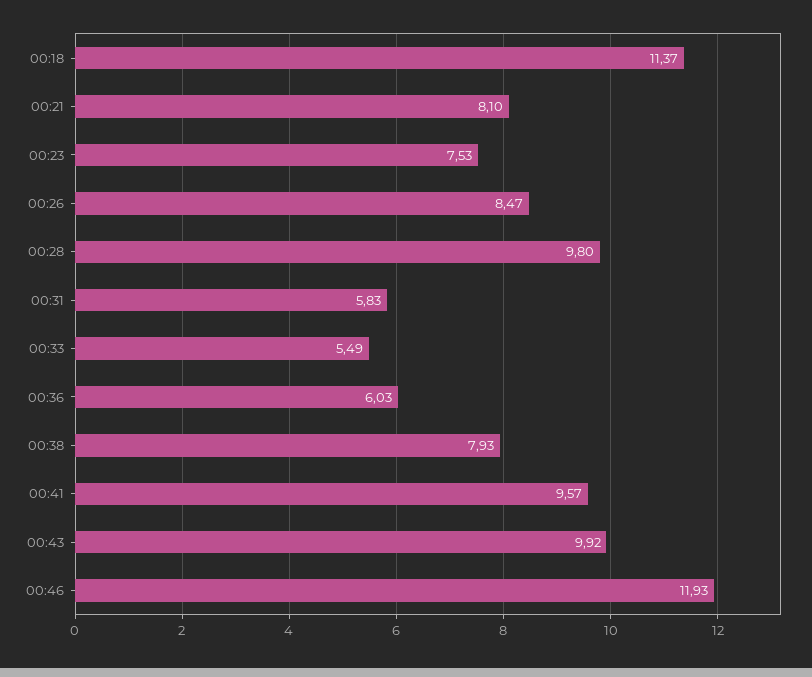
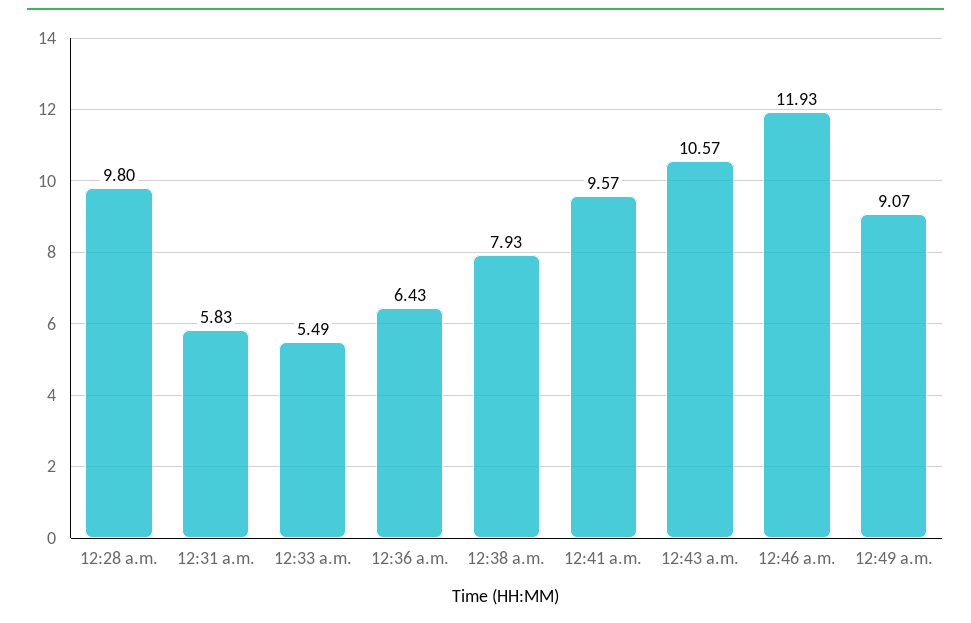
00:18: 11.37 -> none
00:21: 8.1 -> none
00:23: 7.53 -> none
00:26: 8.47 -> none
00:36: 6.03 -> 6.43
00:43: 9.92 -> 10.57
12:49 a.m.: none -> 9.07

